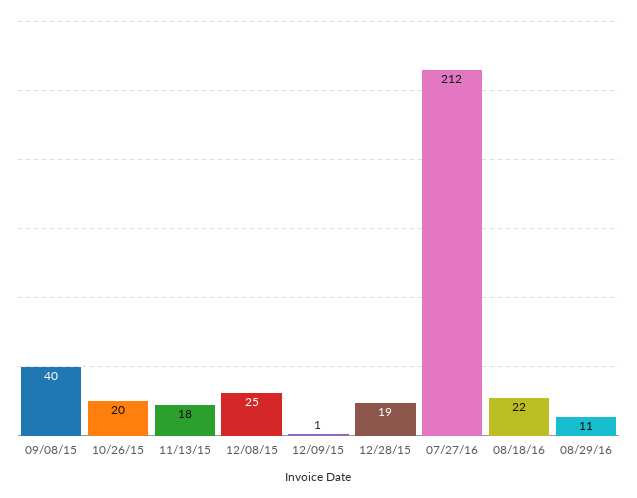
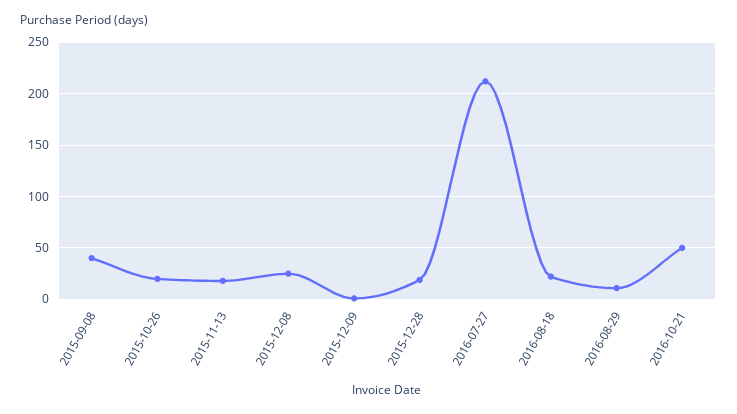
2016-10-21: none -> 50

